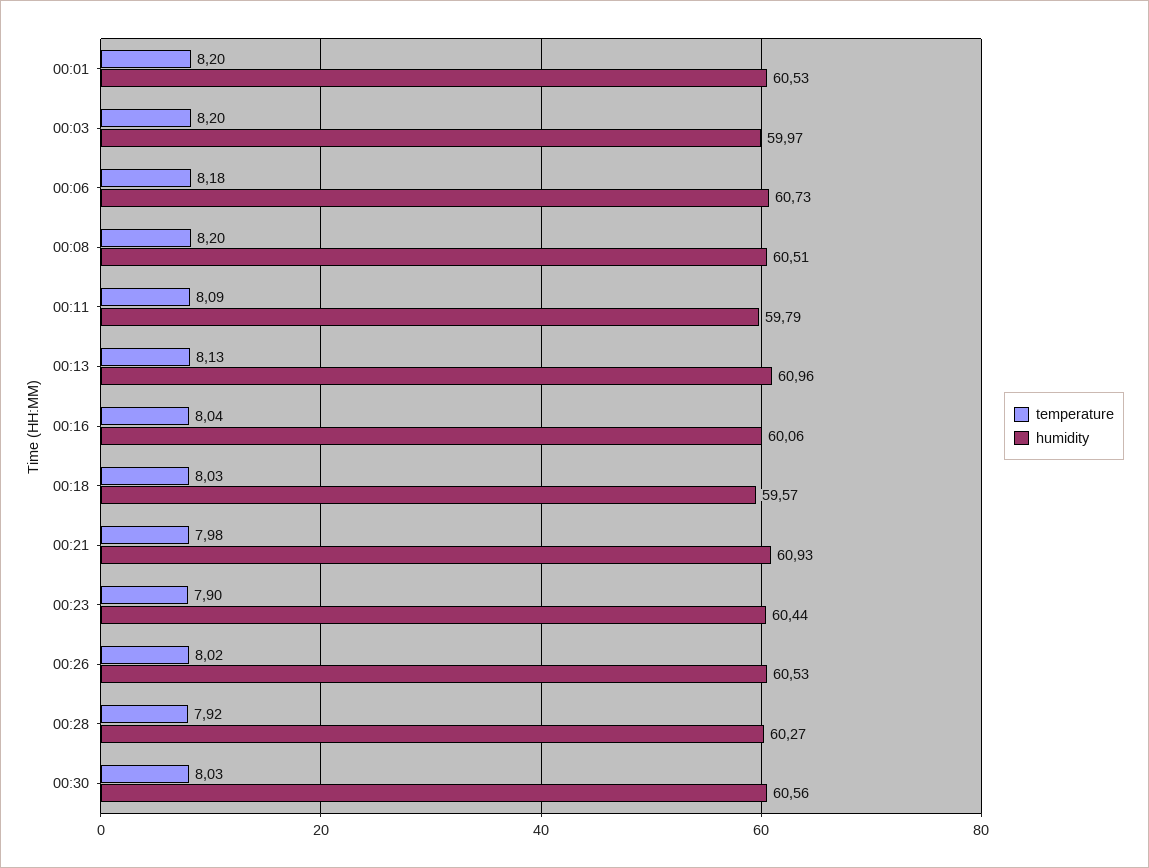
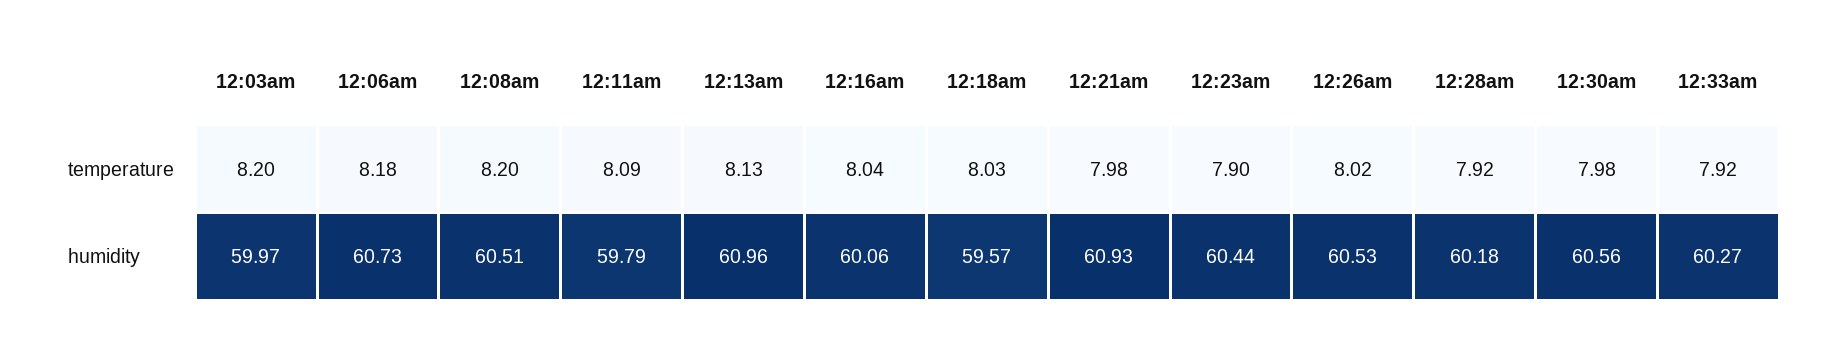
temperature, 00:01: 8.2 -> none
humidity, 00:01: 60.53 -> none
humidity, 00:28: 60.27 -> 60.18
temperature, 00:30: 8.03 -> 7.98
temperature, 12:33am: none -> 7.92
humidity, 12:33am: none -> 60.27

